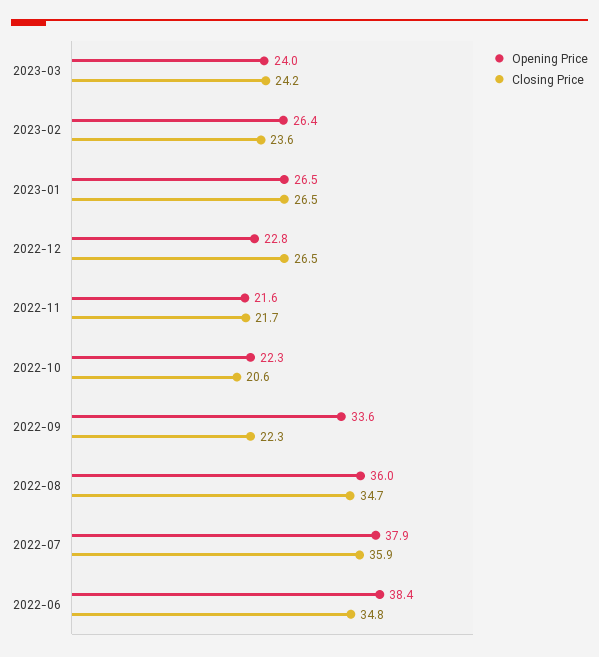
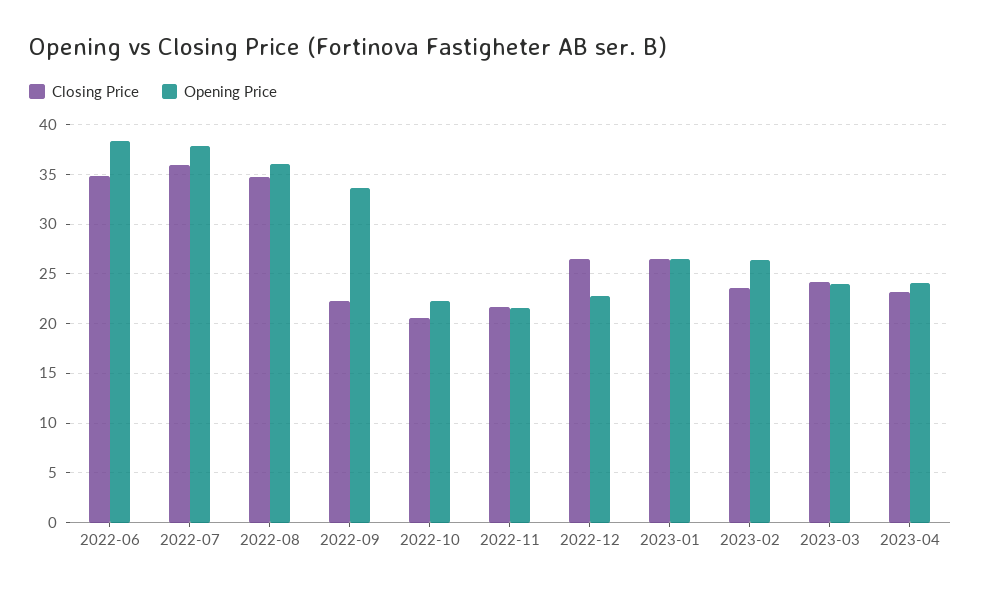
Closing Price, 2023-04: none -> 23
Opening Price, 2023-04: none -> 24

